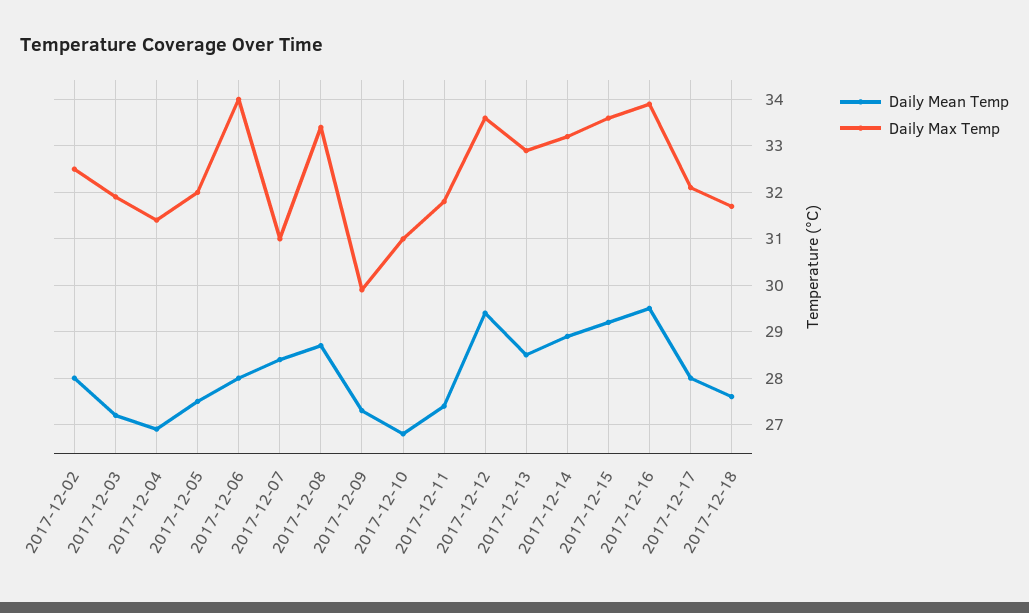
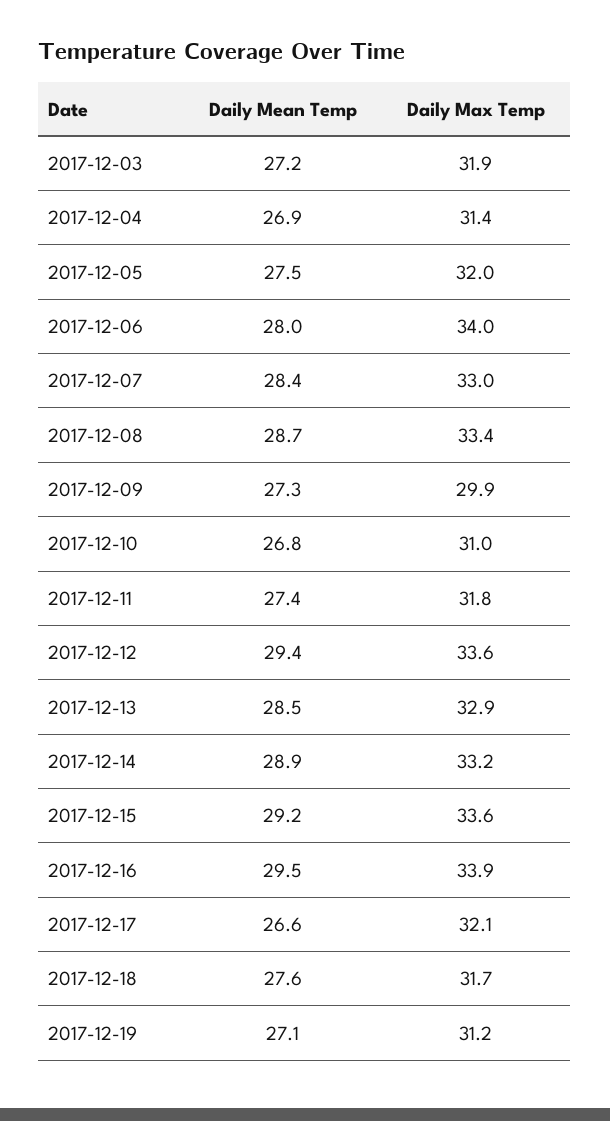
Daily Mean Temp, 2017-12-02: 28 -> none
Daily Max Temp, 2017-12-02: 32.5 -> none
Daily Max Temp, 2017-12-07: 31 -> 33
Daily Mean Temp, 2017-12-17: 28 -> 26.6
Daily Mean Temp, 2017-12-19: none -> 27.1
Daily Max Temp, 2017-12-19: none -> 31.2

